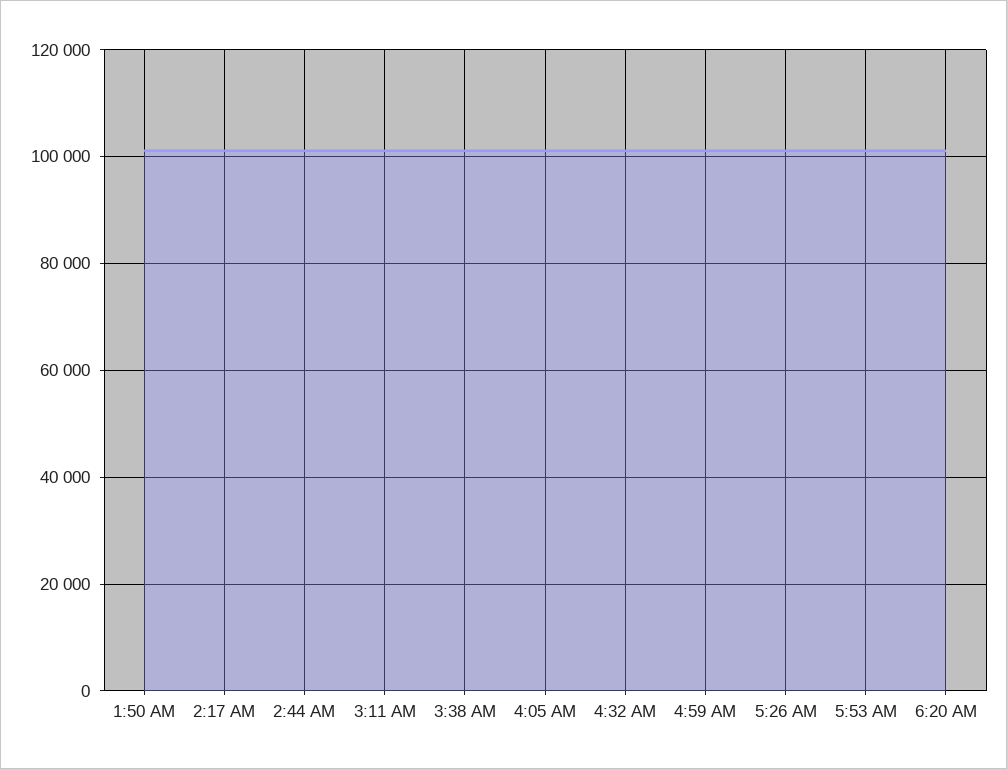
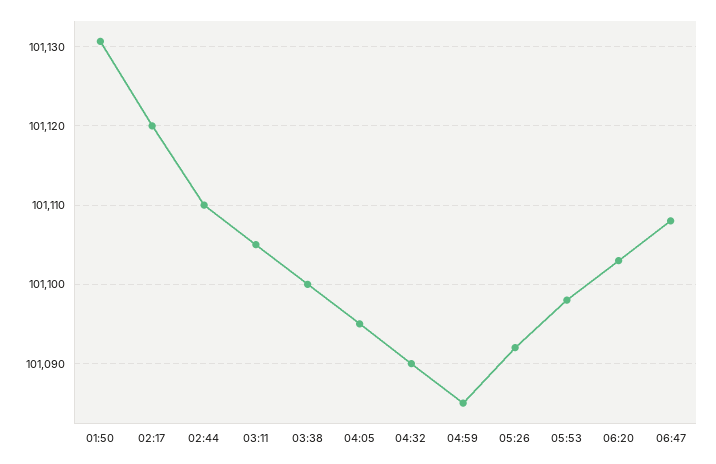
06:47: none -> 101108

